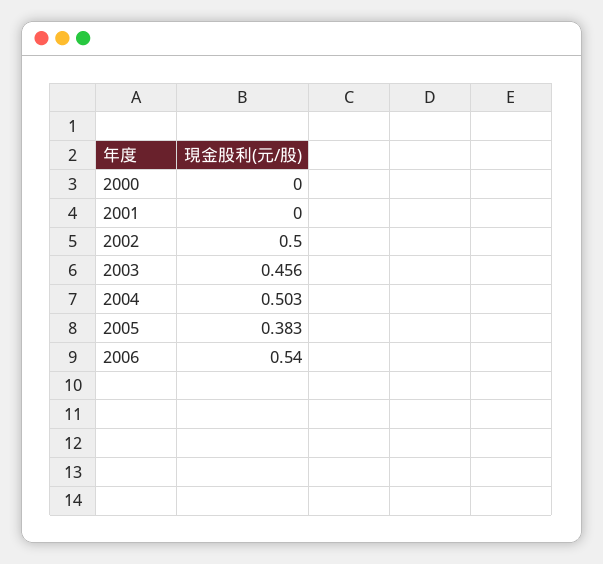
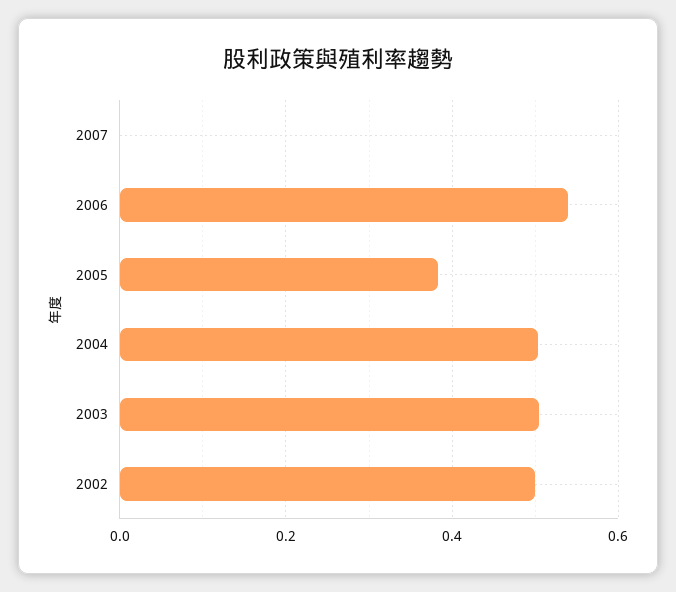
2000: 0 -> none
2001: 0 -> none
2003: 0.456 -> 0.5
2007: none -> 0

